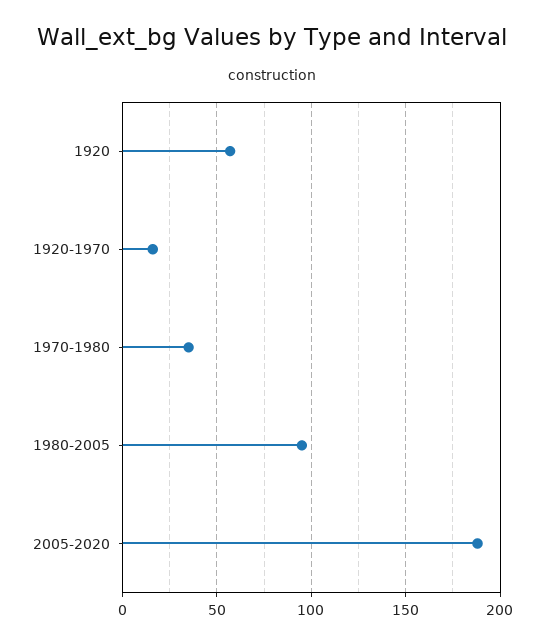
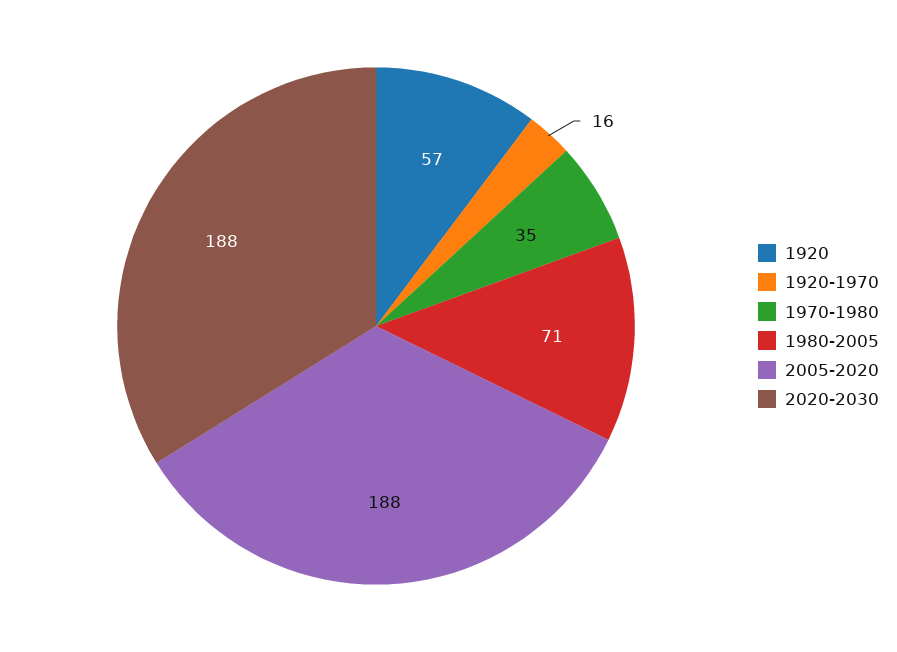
1980-2005: 95 -> 71
2020-2030: none -> 188

